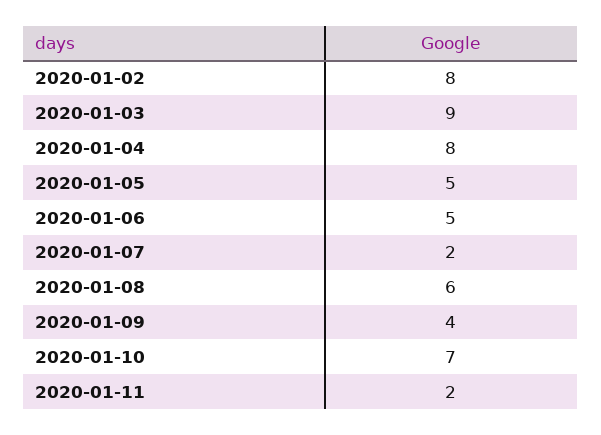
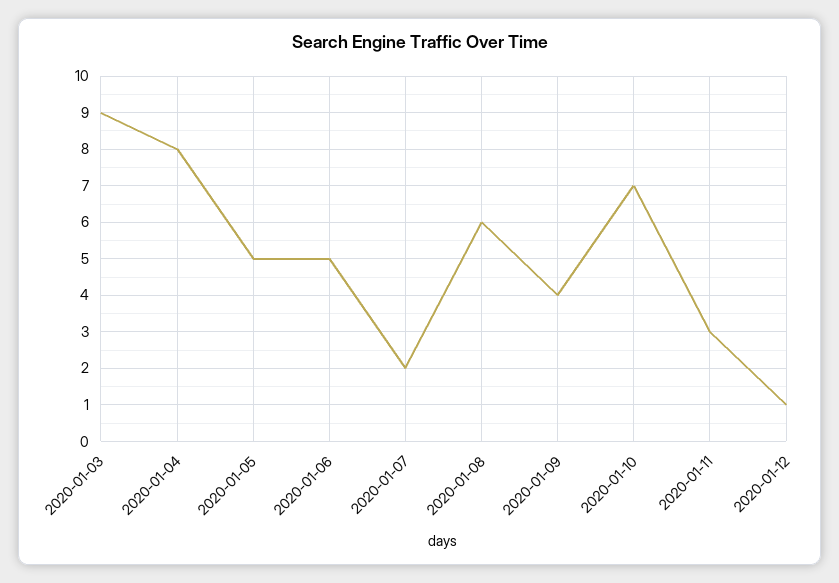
2020-01-02: 8 -> none
2020-01-11: 2 -> 3
2020-01-12: none -> 1

